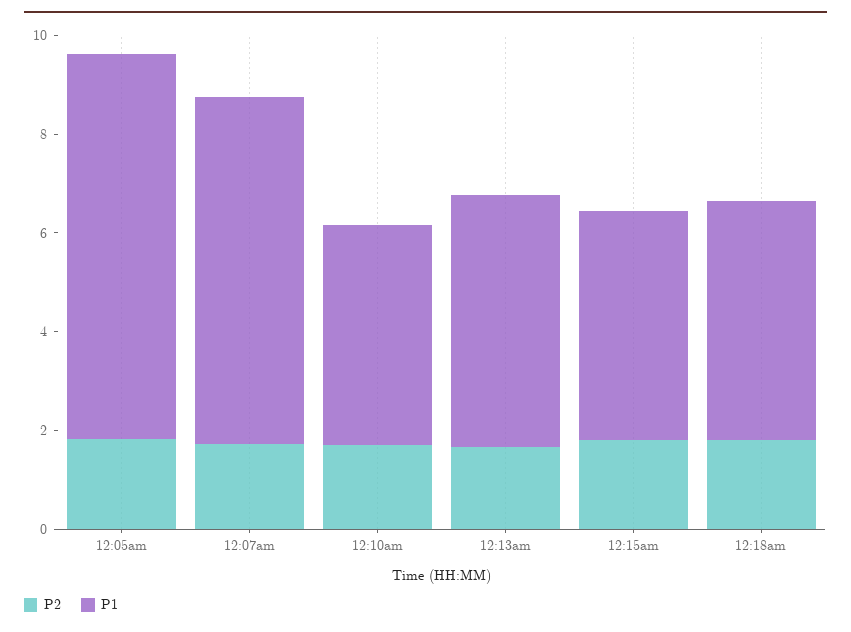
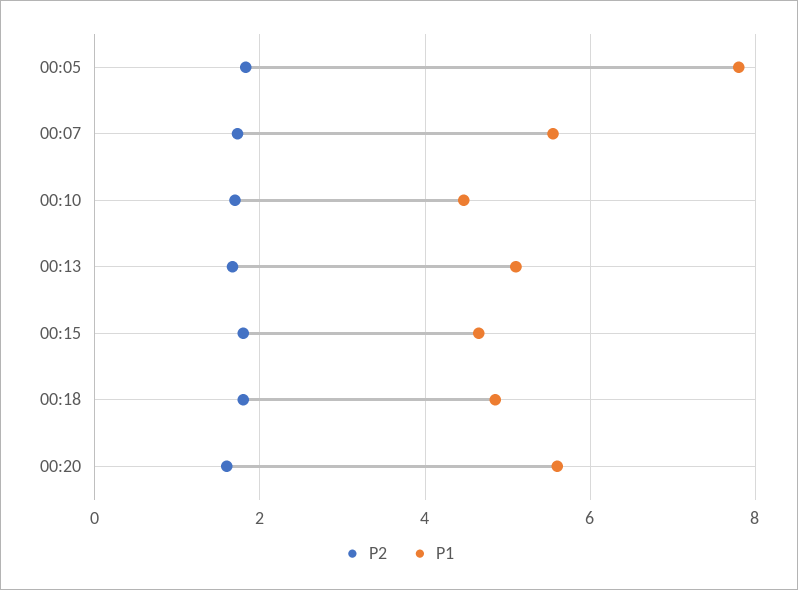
P1, 12:07am: 7 -> 5.6
P2, 00:20: none -> 1.6
P1, 00:20: none -> 5.6

